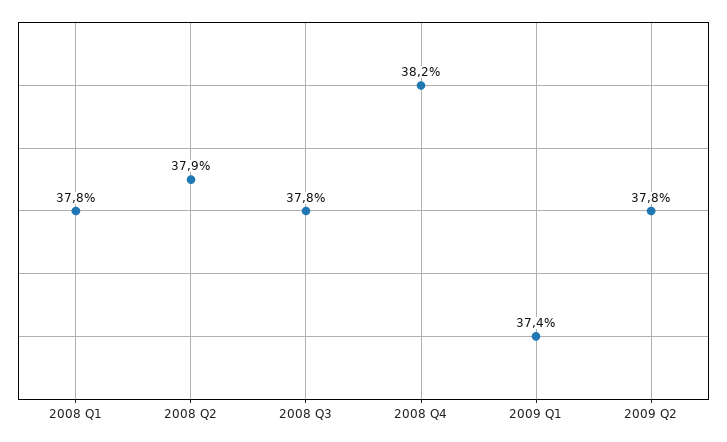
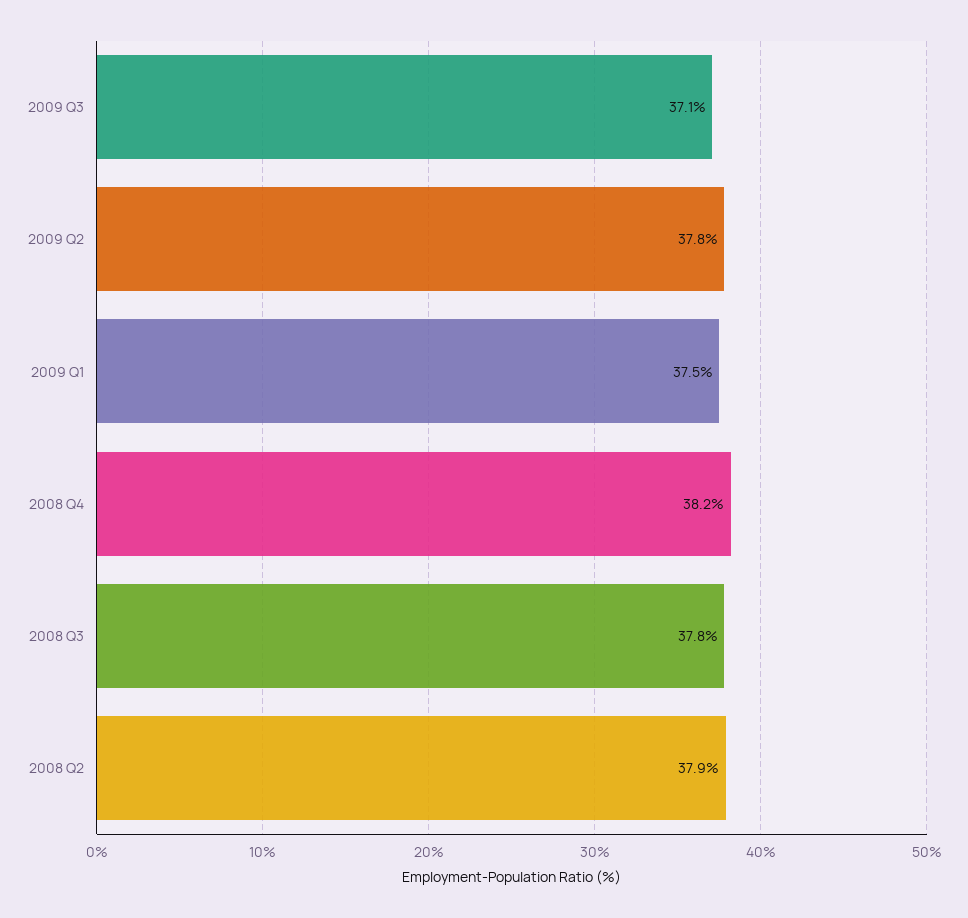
2008 Q1: 37.8 -> none
2009 Q1: 37.4 -> 37.5
2009 Q3: none -> 37.1

